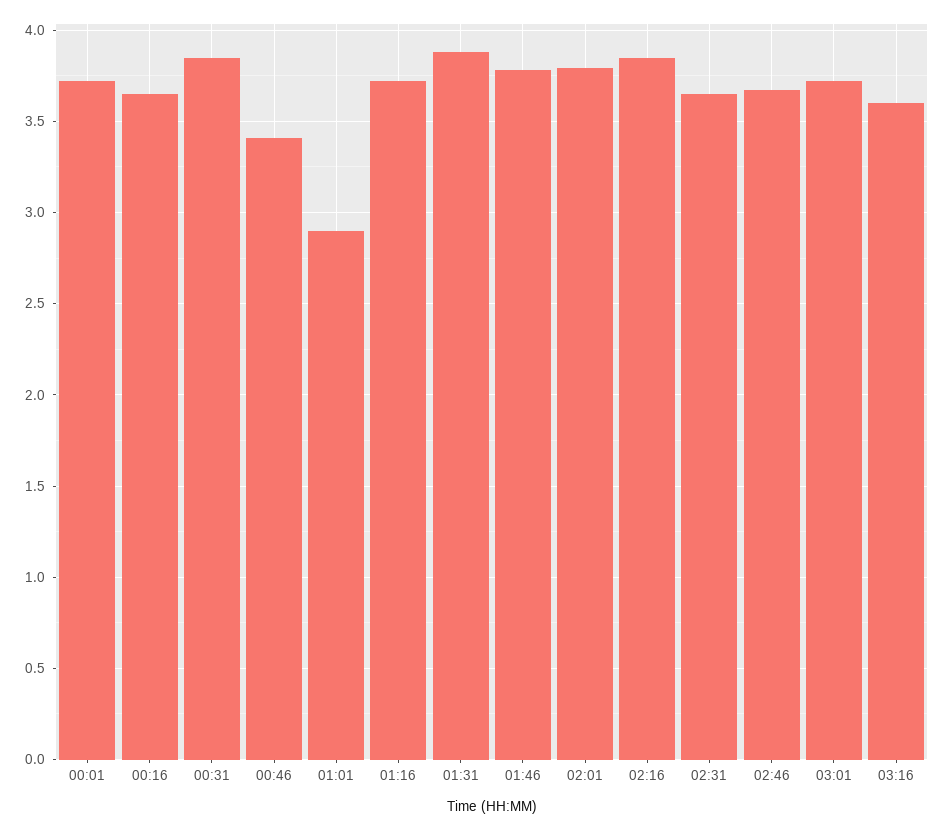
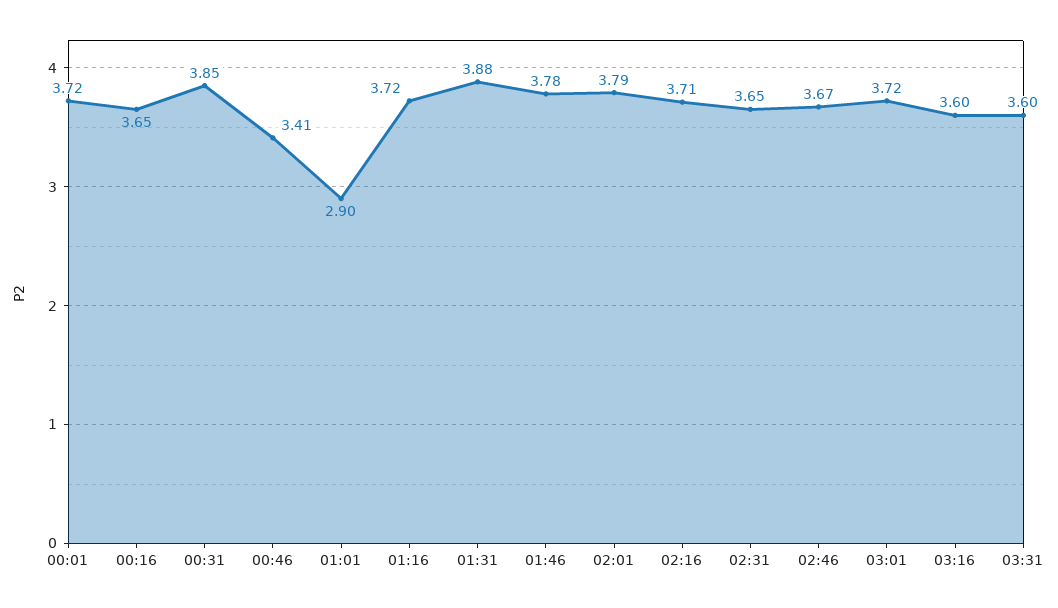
02:16: 3.85 -> 3.71
03:31: none -> 3.6

